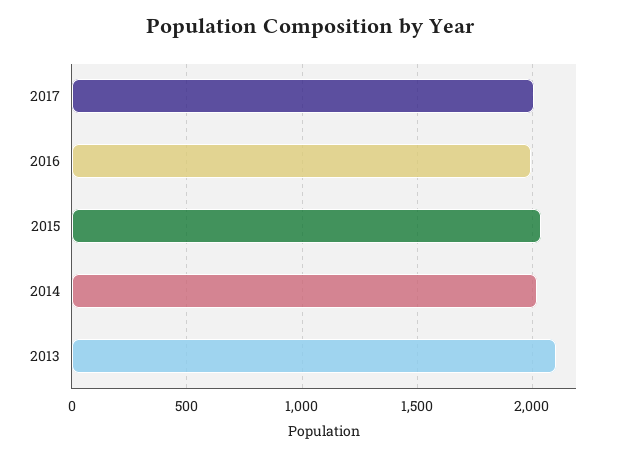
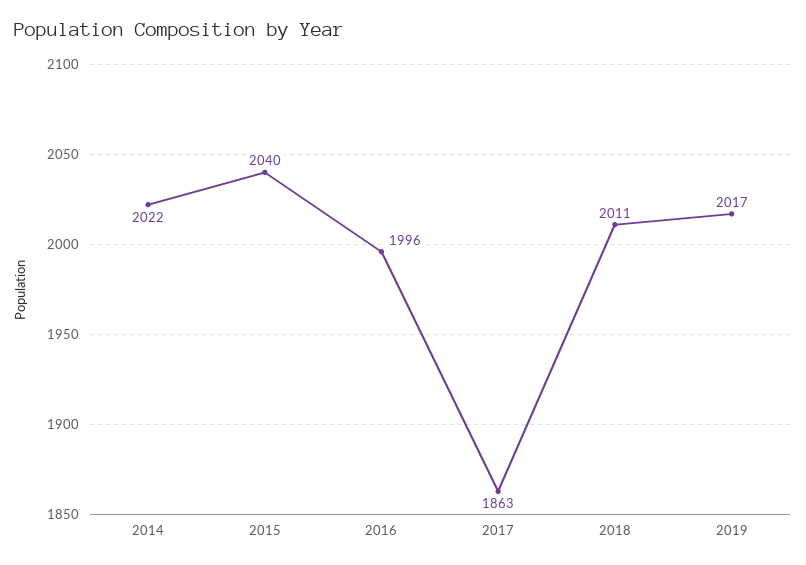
2017: 2000 -> 1863
2013: 2100 -> none
2018: none -> 2011
2019: none -> 2017

